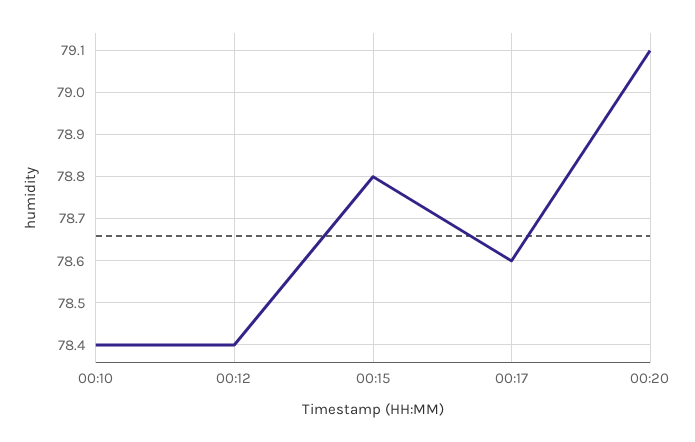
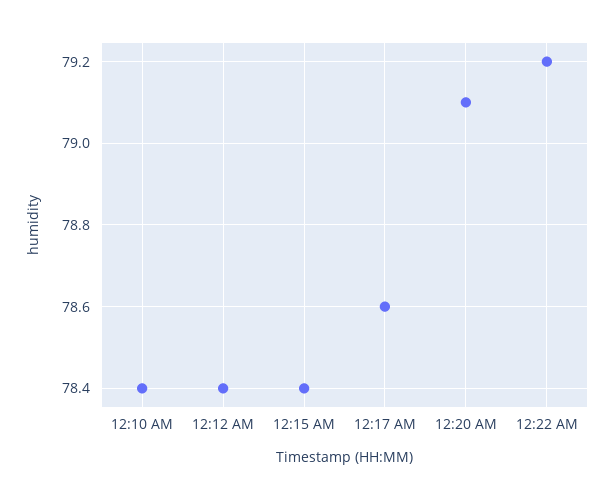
00:15: 78.8 -> 78.4
12:22 AM: none -> 79.2

